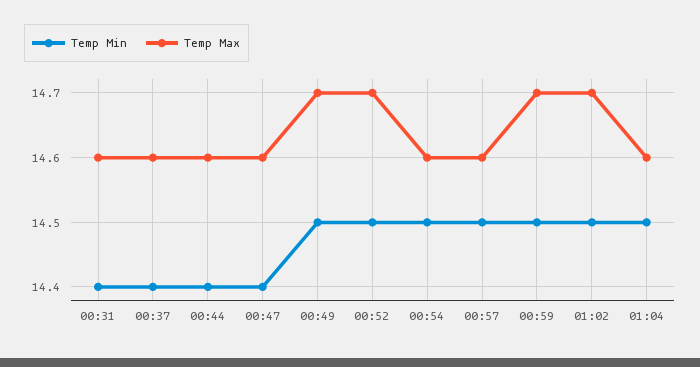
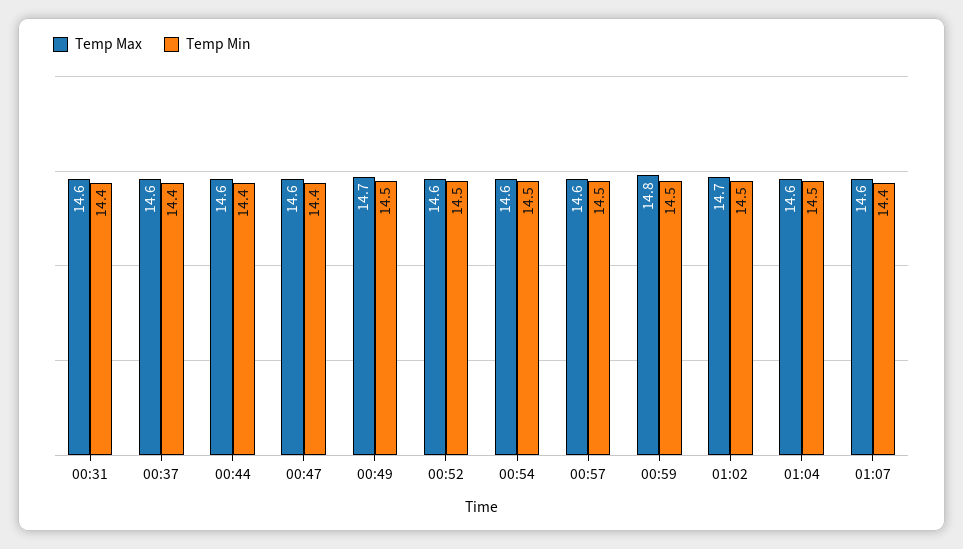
Temp Max, 00:52: 14.7 -> 14.6
Temp Max, 00:59: 14.7 -> 14.8
Temp Max, 01:07: none -> 14.6
Temp Min, 01:07: none -> 14.4

